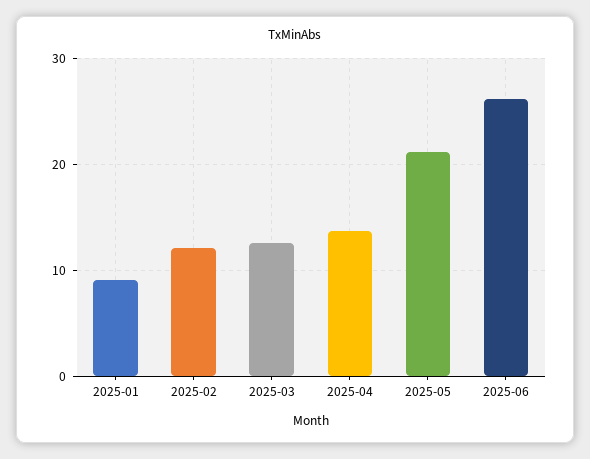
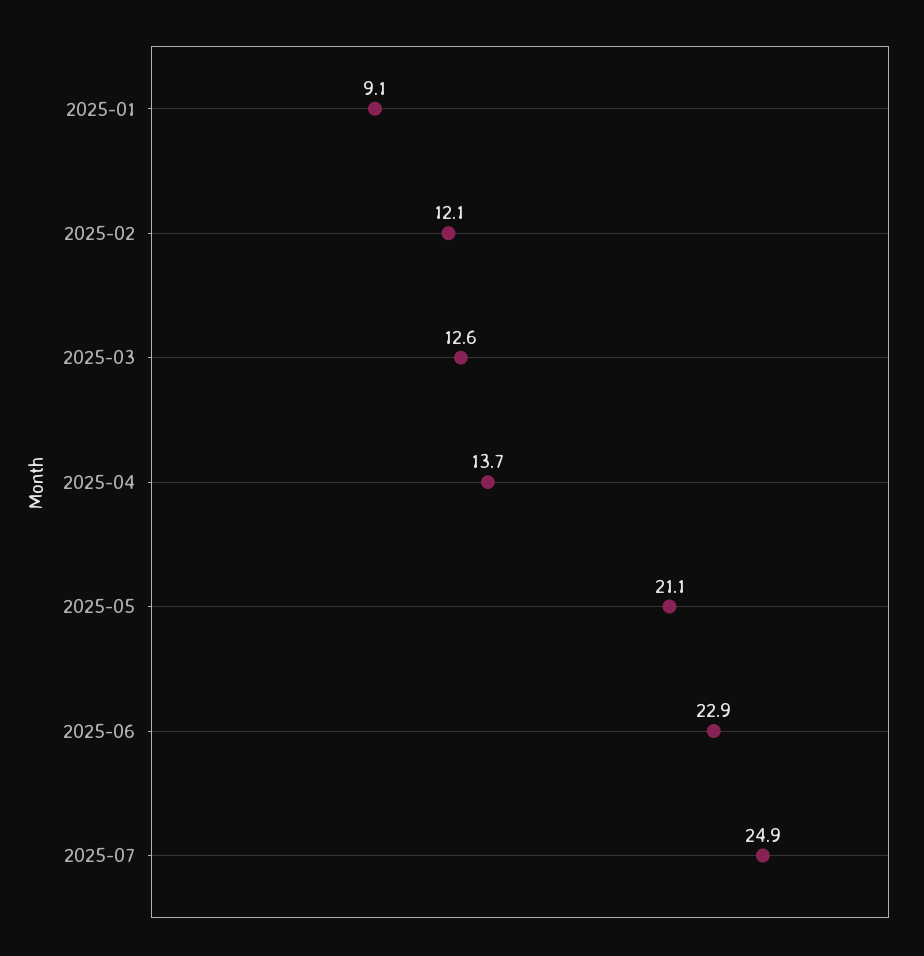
2025-06: 26 -> 22.9
2025-07: none -> 24.9

